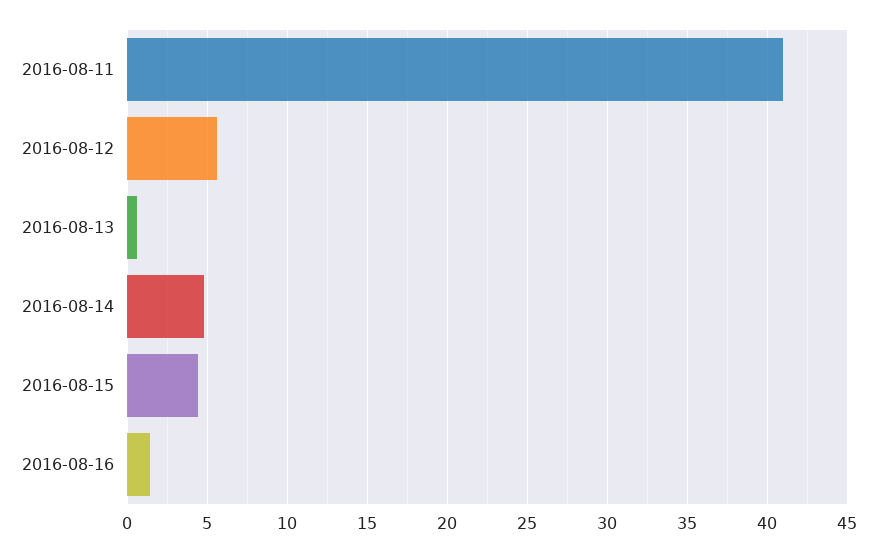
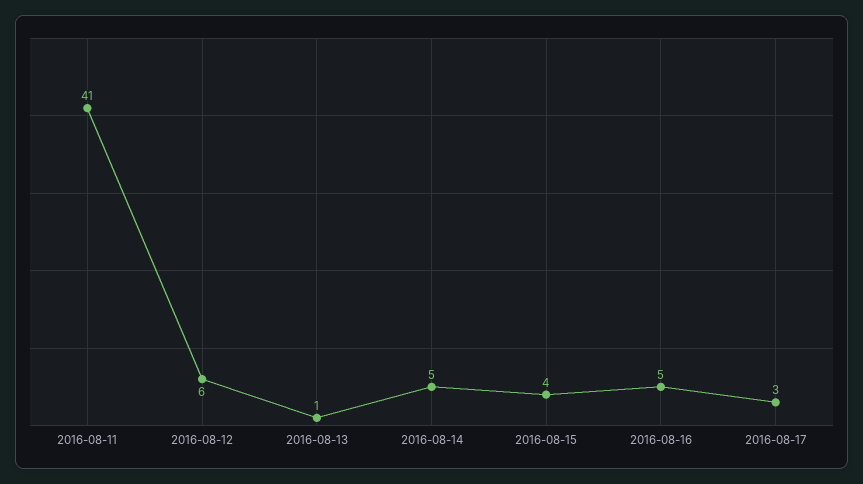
2016-08-16: 1.5 -> 5
2016-08-17: none -> 3

